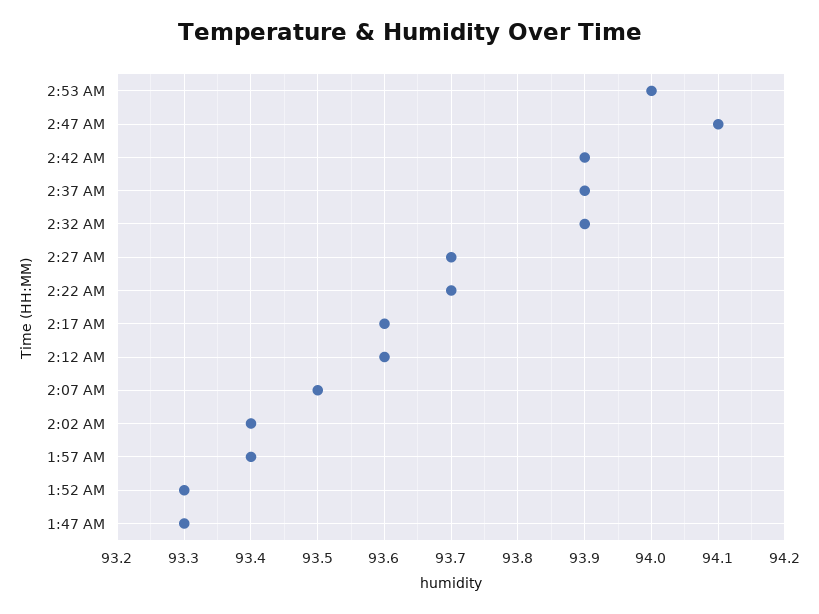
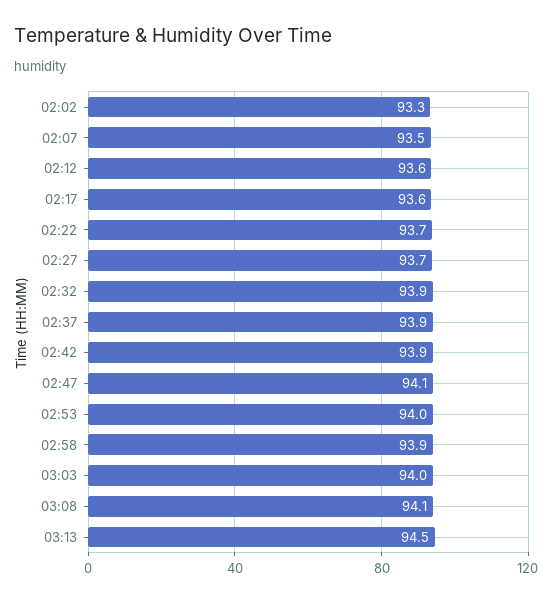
2:02 AM: 93.4 -> 93.3
1:57 AM: 93.4 -> none
1:52 AM: 93.3 -> none
1:47 AM: 93.3 -> none
02:58: none -> 93.9
03:03: none -> 94
03:08: none -> 94.1
03:13: none -> 94.5

